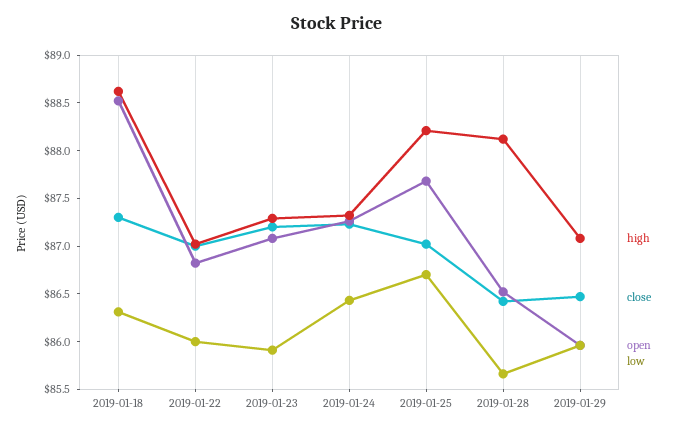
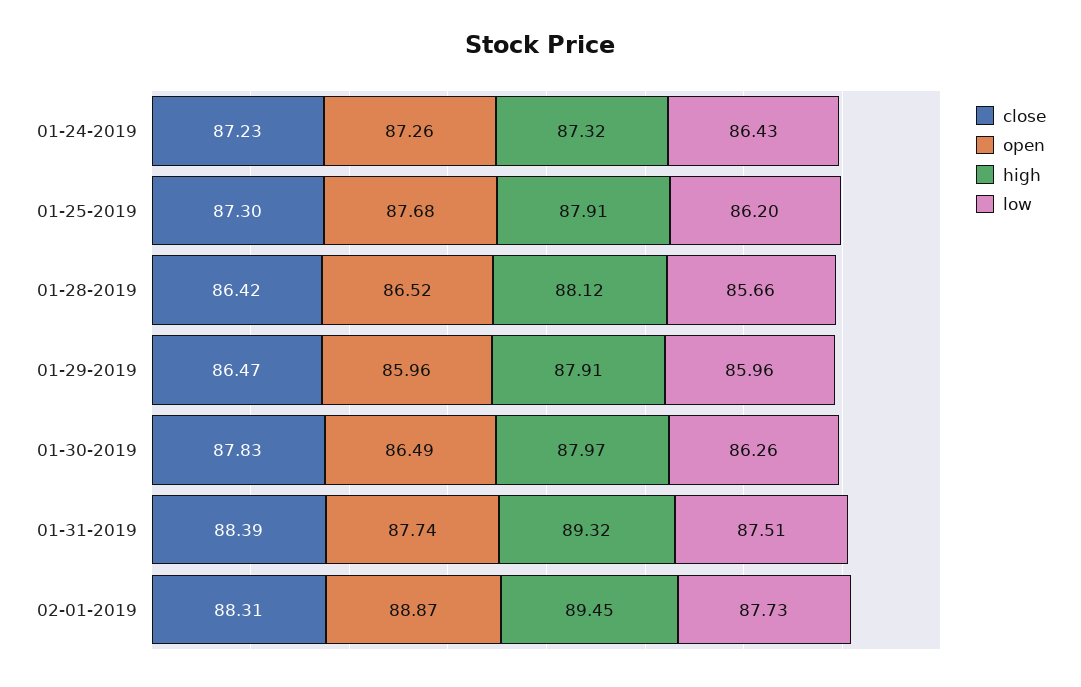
high, 2019-01-18: 88.6 -> none
close, 2019-01-18: 87.3 -> none
open, 2019-01-18: 88.5 -> none
low, 2019-01-18: 86.3 -> none
high, 2019-01-22: 87 -> none
close, 2019-01-22: 87 -> none
open, 2019-01-22: 86.8 -> none
low, 2019-01-22: 86 -> none
high, 2019-01-23: 87.3 -> none
close, 2019-01-23: 87.2 -> none
open, 2019-01-23: 87.1 -> none
low, 2019-01-23: 85.9 -> none
high, 2019-01-25: 88.2 -> 87.91
close, 2019-01-25: 87 -> 87.3
low, 2019-01-25: 86.7 -> 86.2
high, 2019-01-29: 87.1 -> 87.91
close, 01-30-2019: none -> 87.83
open, 01-30-2019: none -> 86.49
high, 01-30-2019: none -> 87.97
low, 01-30-2019: none -> 86.26
close, 01-31-2019: none -> 88.39
open, 01-31-2019: none -> 87.74
high, 01-31-2019: none -> 89.32
low, 01-31-2019: none -> 87.51
close, 02-01-2019: none -> 88.31
open, 02-01-2019: none -> 88.87
high, 02-01-2019: none -> 89.45
low, 02-01-2019: none -> 87.73

